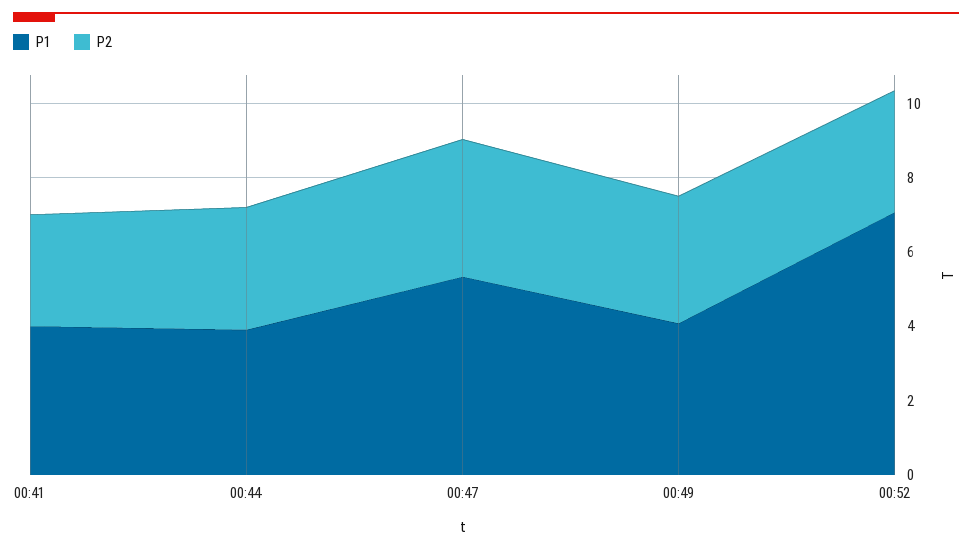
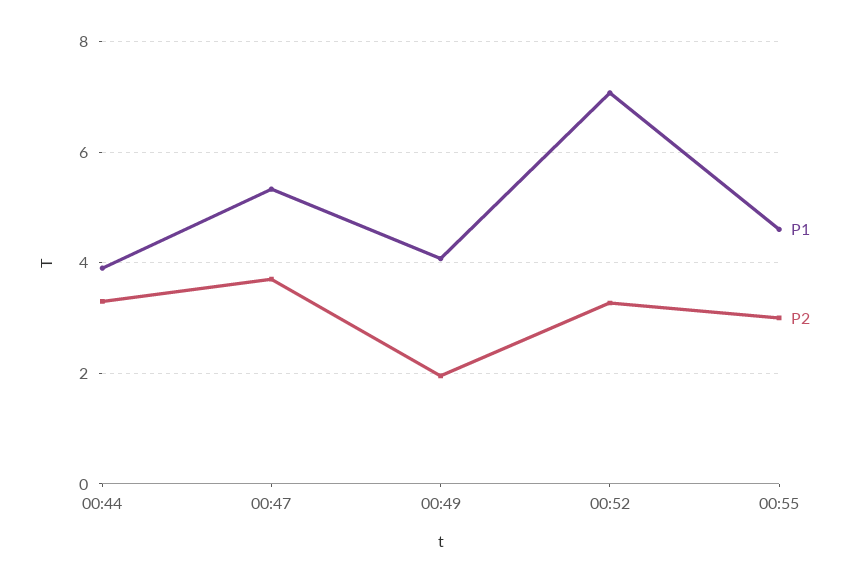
P1, 00:41: 4 -> none
P2, 00:41: 3 -> none
P2, 00:49: 3.5 -> 2
P1, 00:55: none -> 4.6
P2, 00:55: none -> 3

